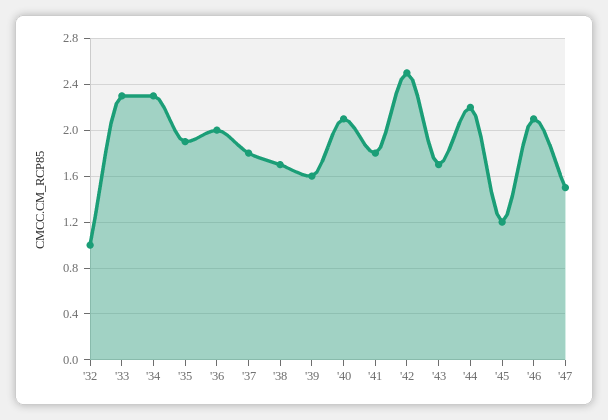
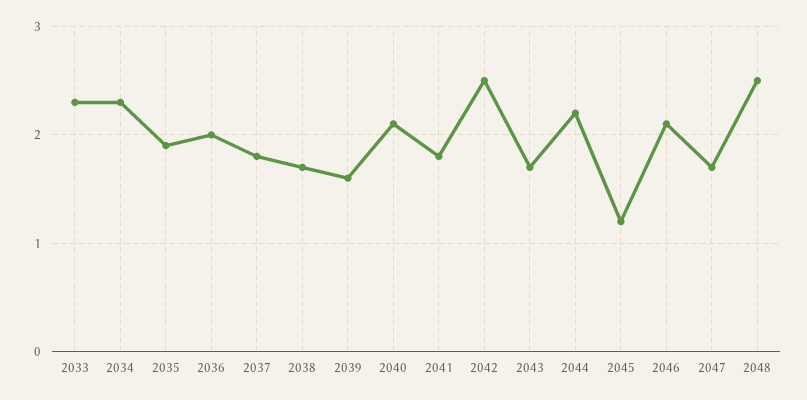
'32: 1 -> none
'47: 1.5 -> 1.7
2048: none -> 2.5

